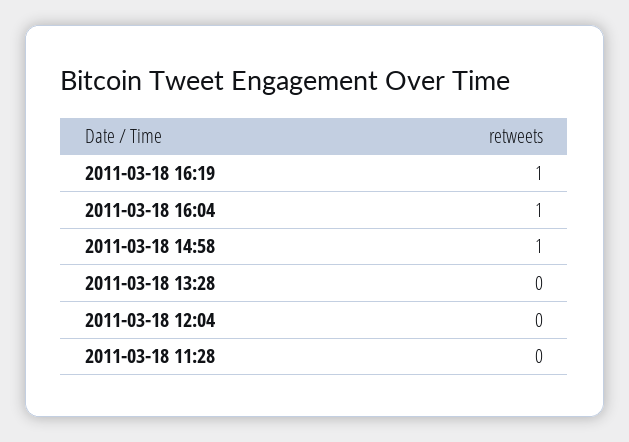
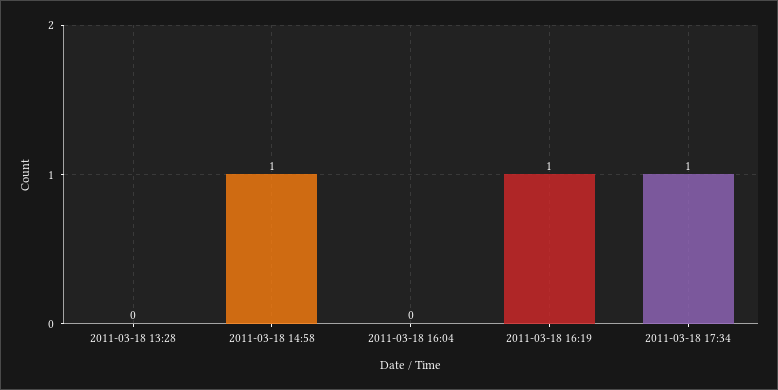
2011-03-18 16:04: 1 -> 0
2011-03-18 12:04: 0 -> none
2011-03-18 11:28: 0 -> none
2011-03-18 17:34: none -> 1

